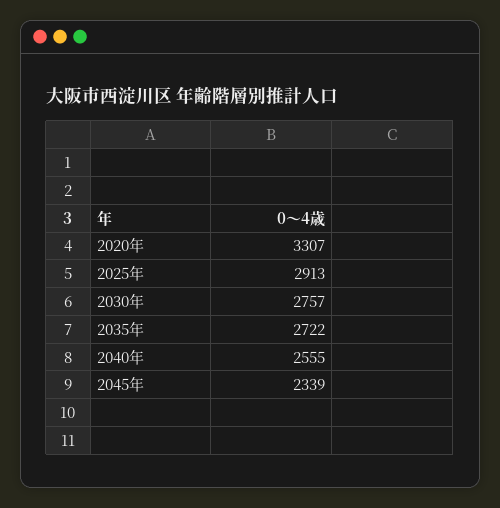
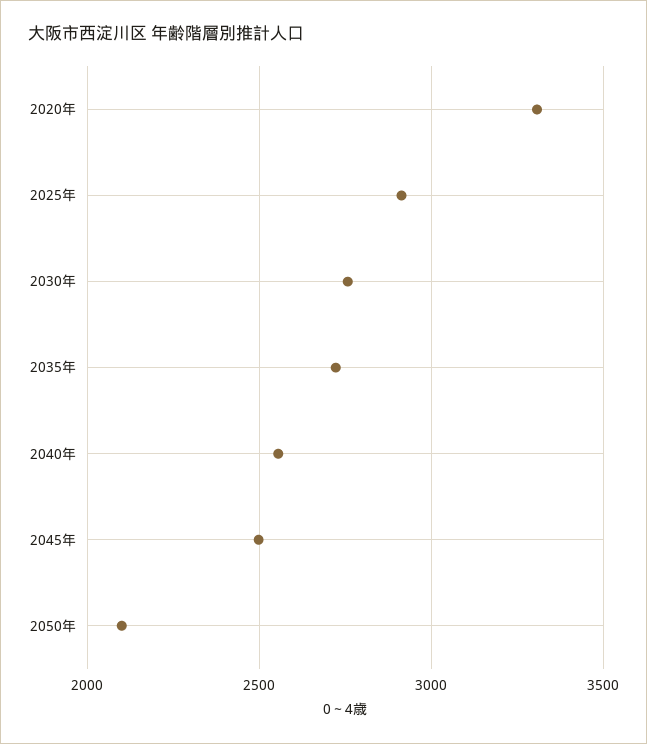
2045年: 2339 -> 2500
2050年: none -> 2100

